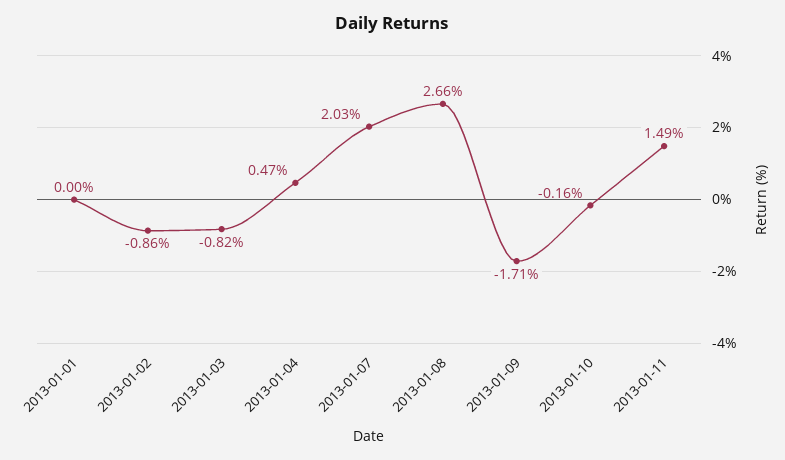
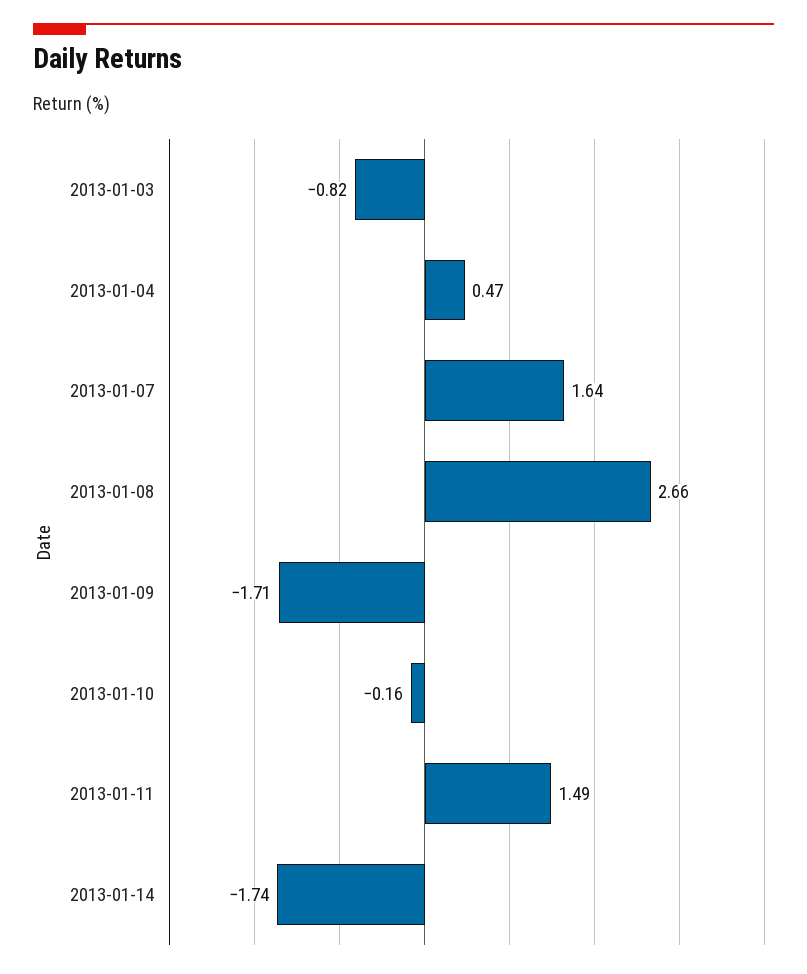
2013-01-01: 0 -> none
2013-01-02: -0.86 -> none
2013-01-07: 2.03 -> 1.64
2013-01-14: none -> -1.74

